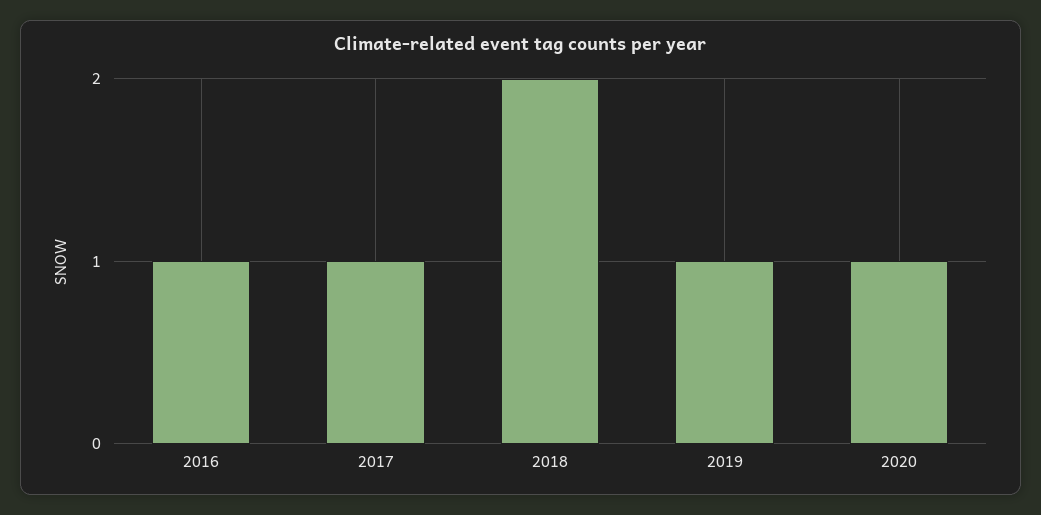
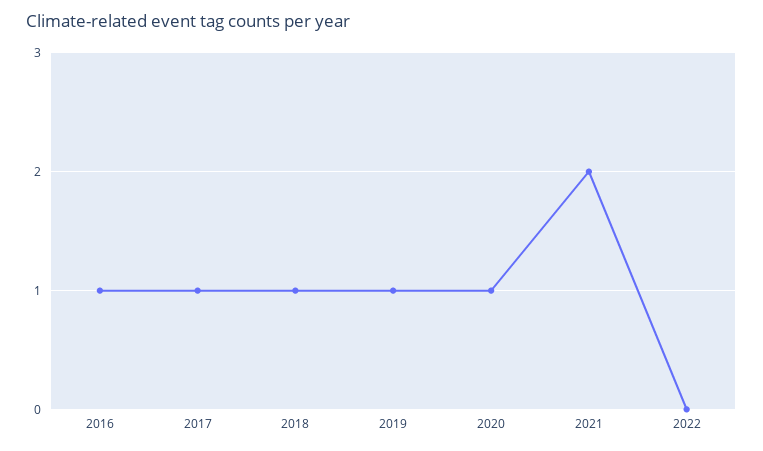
2018: 2 -> 1
2021: none -> 2
2022: none -> 0

